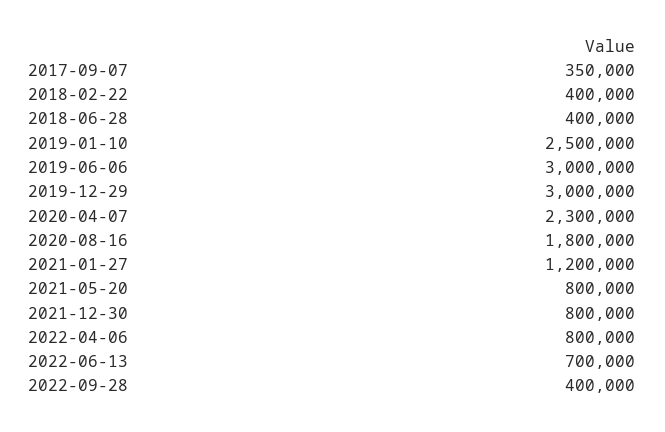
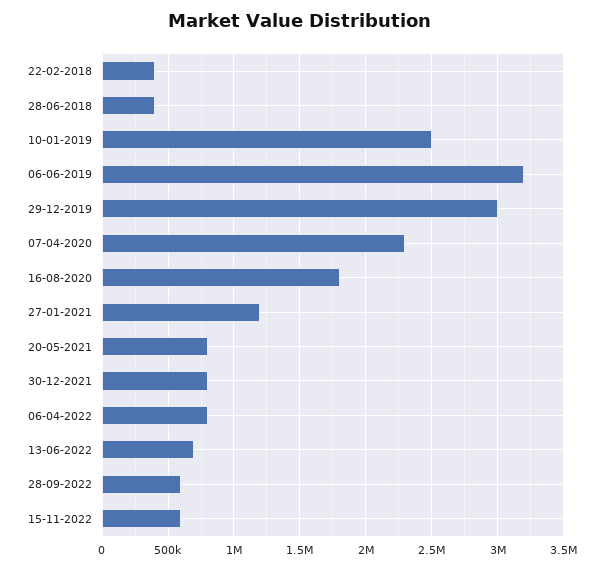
2017-09-07: 350000 -> none
2019-06-06: 3000000 -> 3200000
2022-09-28: 400000 -> 600000
15-11-2022: none -> 600000

